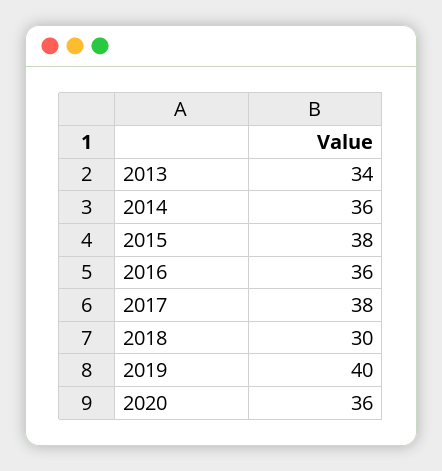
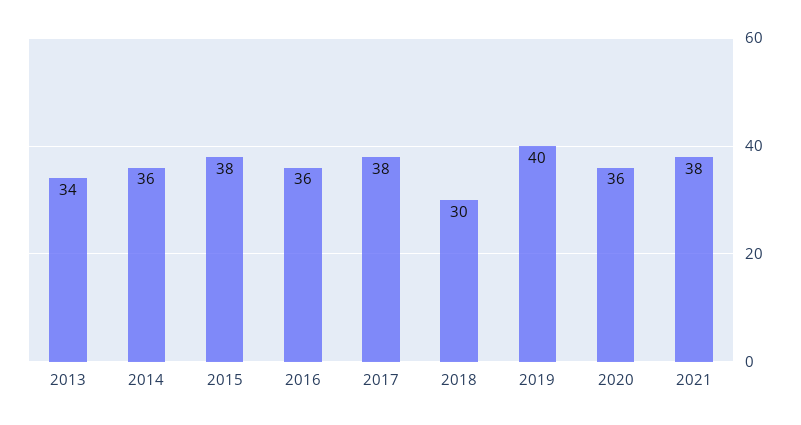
2021: none -> 38

